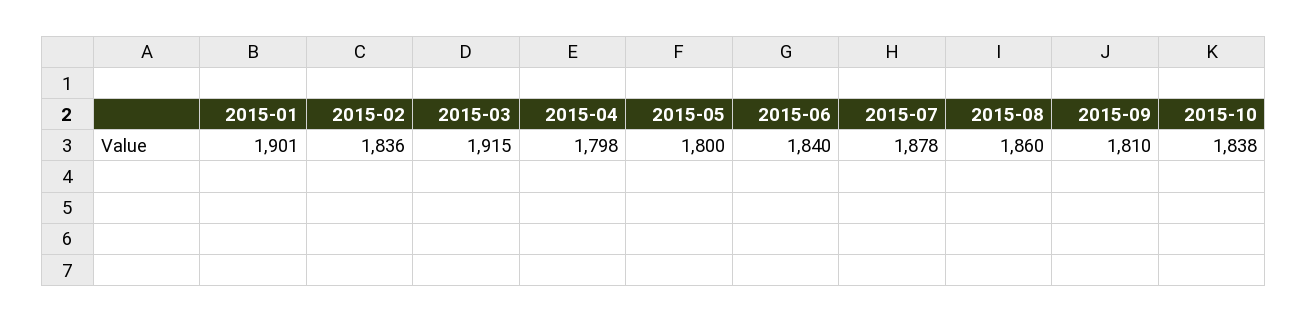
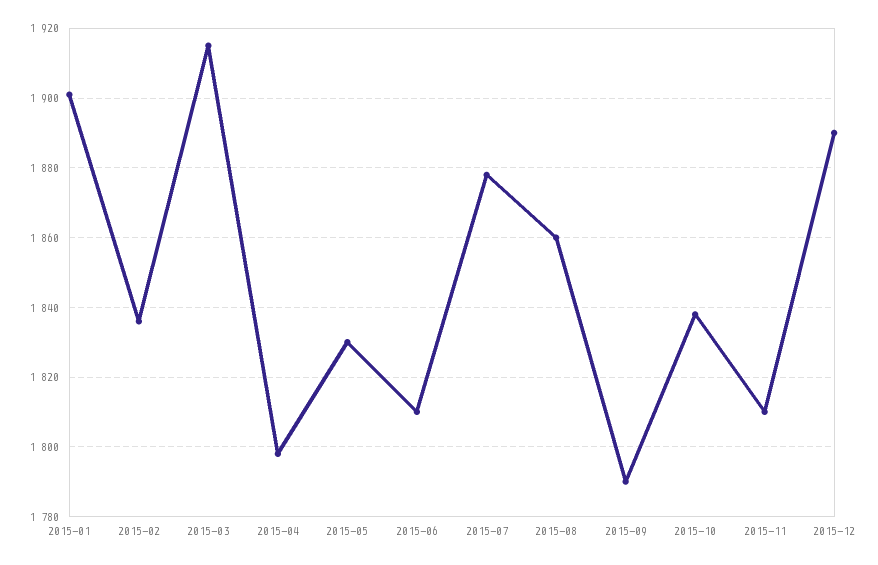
2015-05: 1800 -> 1830
2015-06: 1840 -> 1810
2015-09: 1810 -> 1790
2015-11: none -> 1810
2015-12: none -> 1890

